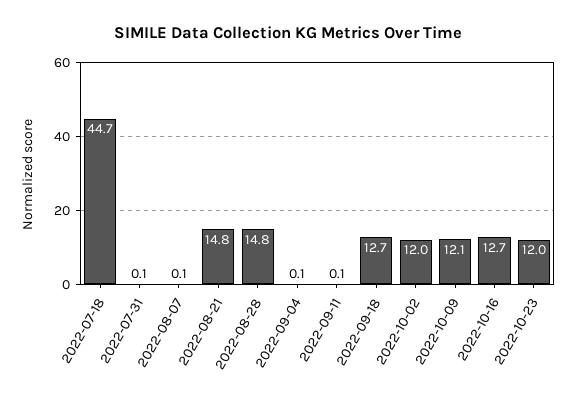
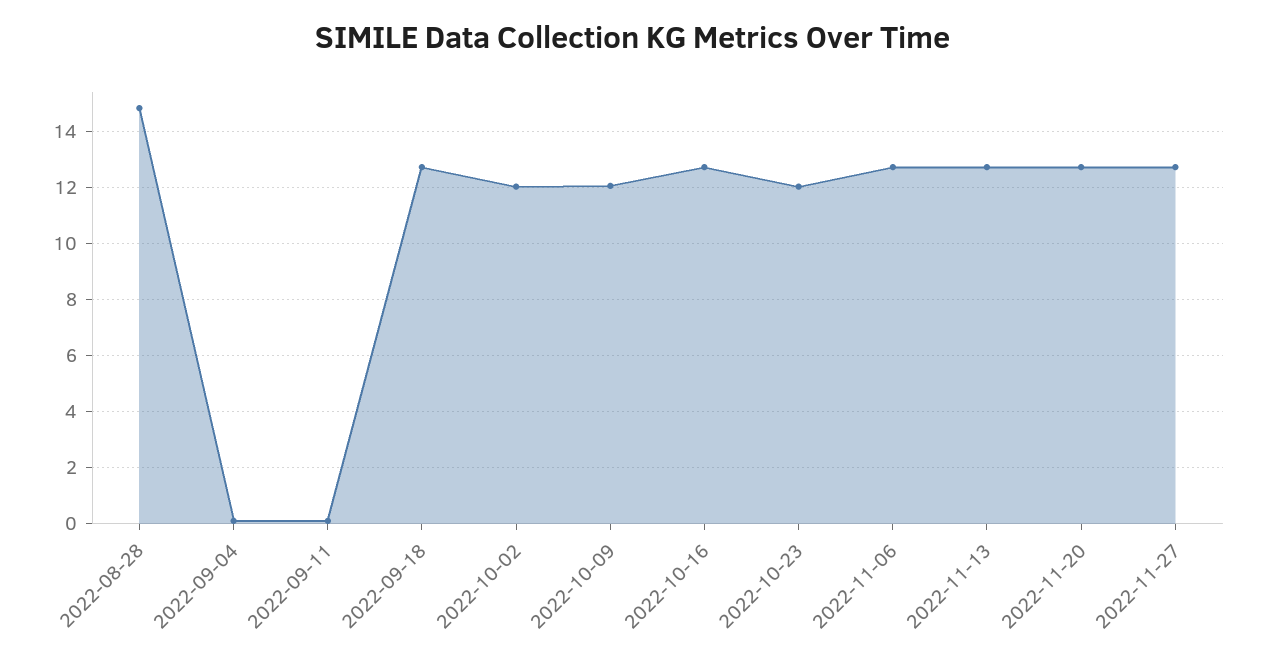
2022-07-18: 44.7 -> none
2022-07-31: 0.1 -> none
2022-08-07: 0.1 -> none
2022-08-21: 14.8 -> none
2022-11-06: none -> 12.75
2022-11-13: none -> 12.75
2022-11-20: none -> 12.75
2022-11-27: none -> 12.75

